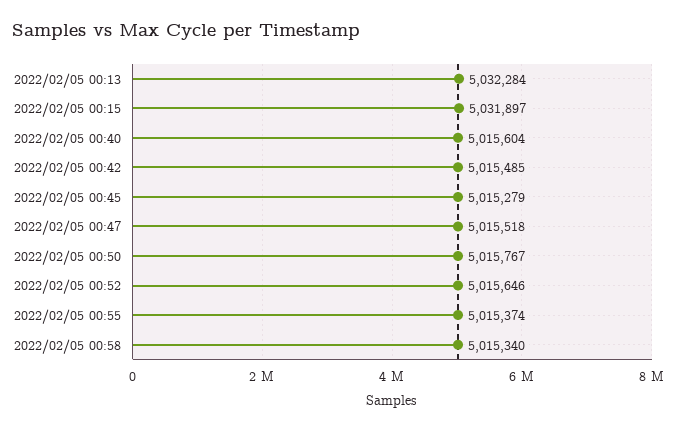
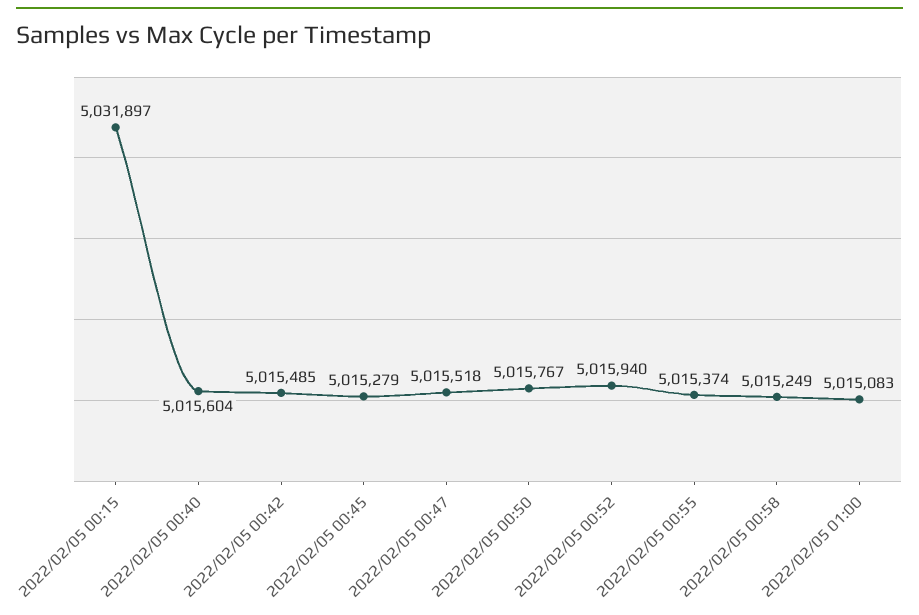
2022/02/05 00:13: 5032284 -> none
2022/02/05 00:52: 5015646 -> 5015940
2022/02/05 00:58: 5015340 -> 5015249
2022/02/05 01:00: none -> 5015083

